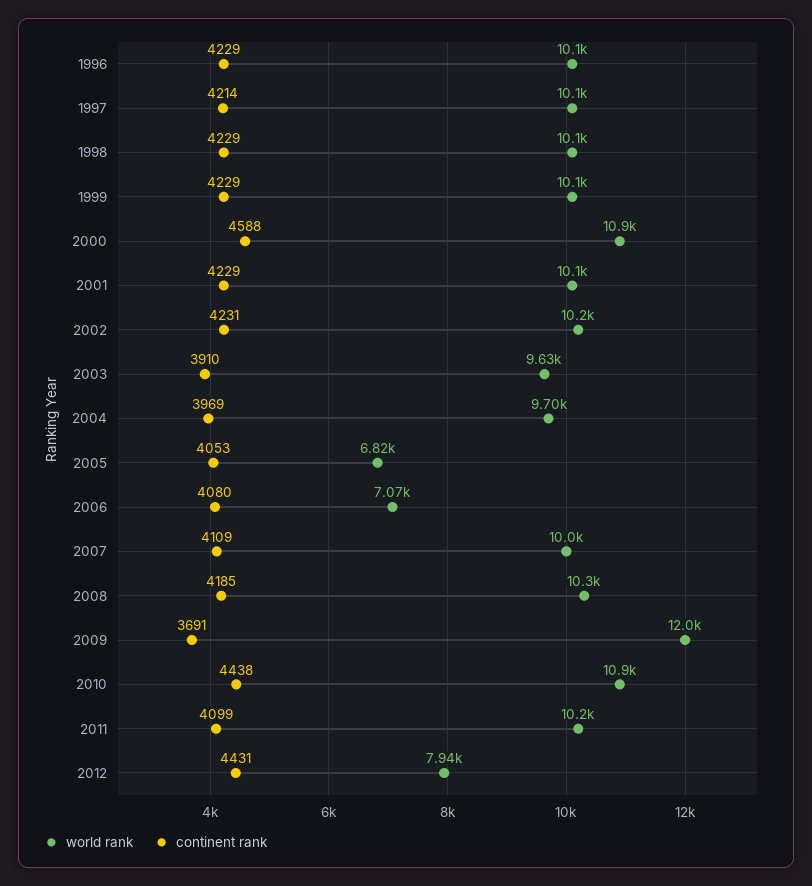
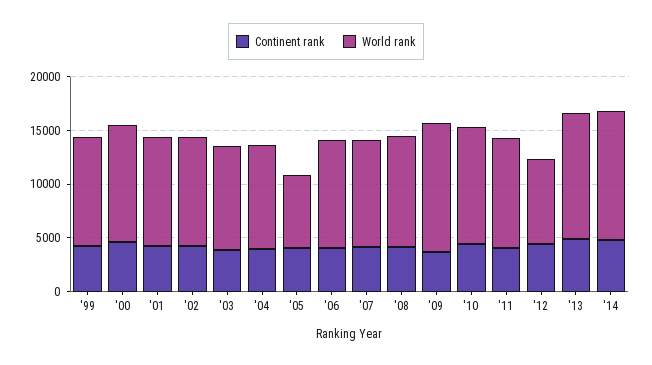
world rank, 1996: 10100 -> none
continent rank, 1996: 4229 -> none
world rank, 1997: 10100 -> none
continent rank, 1997: 4214 -> none
world rank, 1998: 10100 -> none
continent rank, 1998: 4229 -> none
world rank, 2006: 7070 -> 10000
continent rank, '13: none -> 5000
world rank, '13: none -> 12000
continent rank, '14: none -> 5000
world rank, '14: none -> 12000

